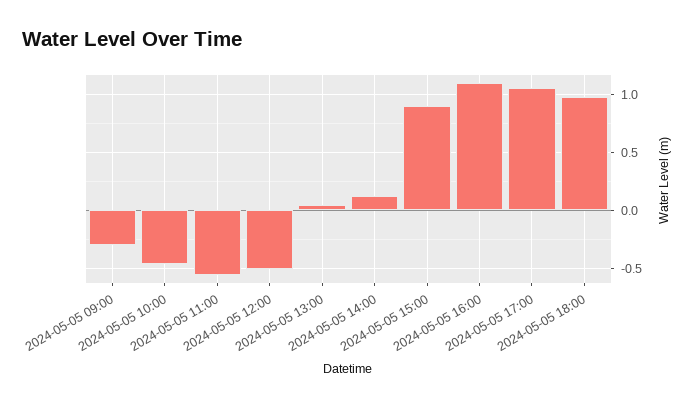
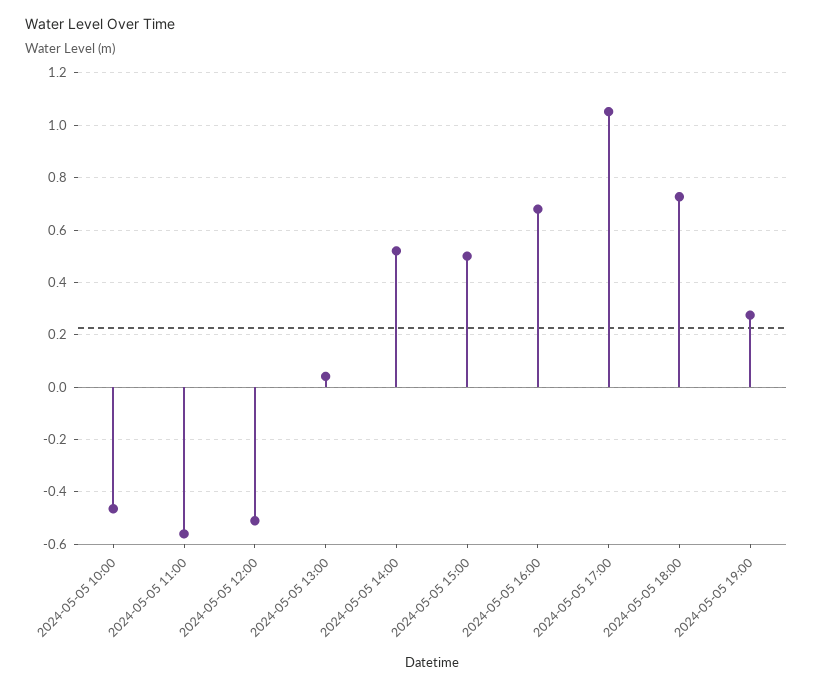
2024-05-05 09:00: -0.3 -> none
2024-05-05 14:00: 0.1 -> 0.525
2024-05-05 15:00: 0.9 -> 0.5
2024-05-05 16:00: 1.1 -> 0.675
2024-05-05 18:00: 1 -> 0.725
2024-05-05 19:00: none -> 0.275

